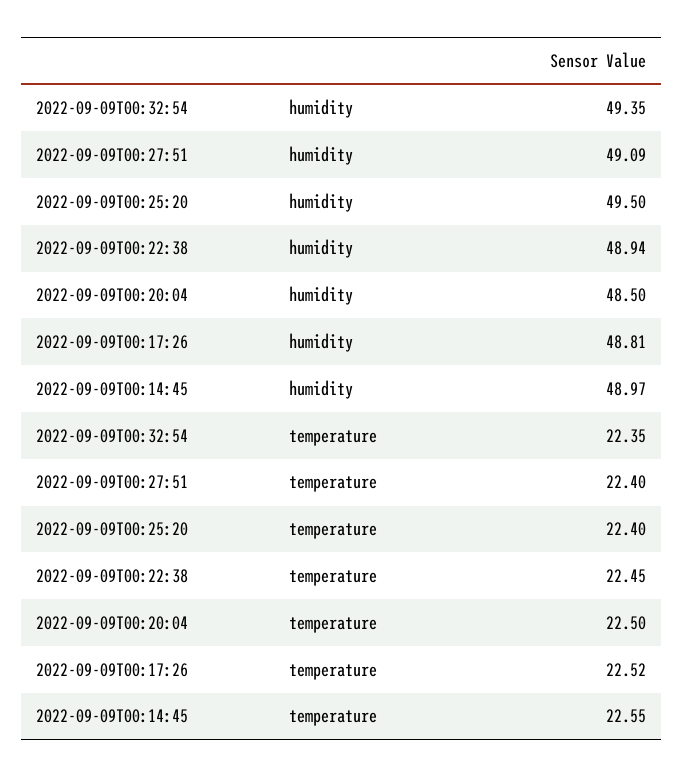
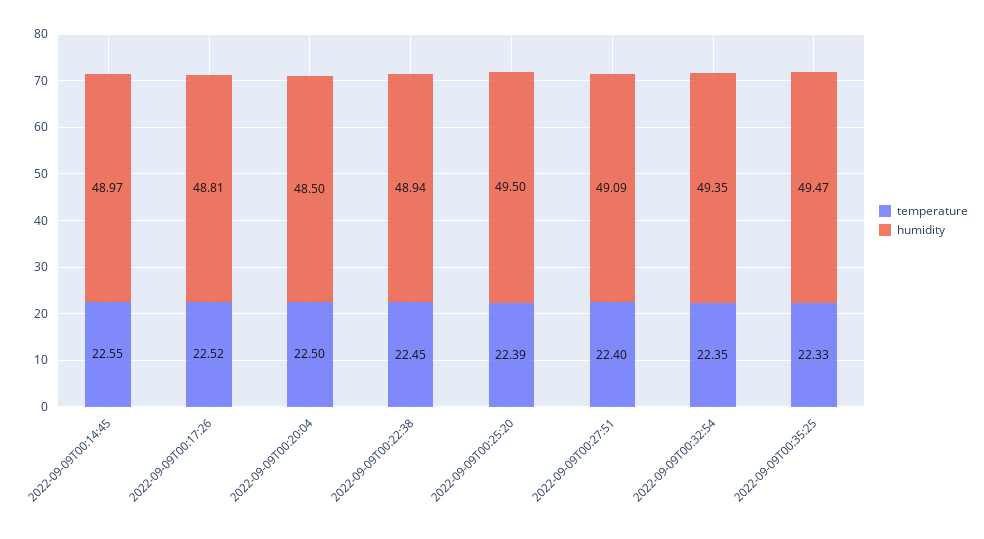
temperature, 2022-09-09T00:25:20: 22.4 -> 22.39
temperature, 2022-09-09T00:35:25: none -> 22.33
humidity, 2022-09-09T00:35:25: none -> 49.47

